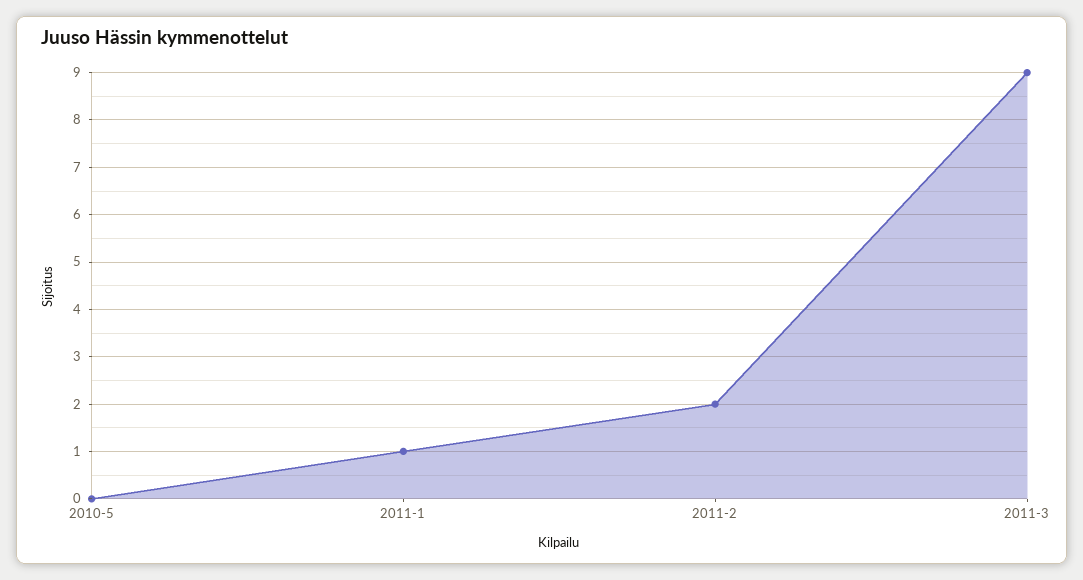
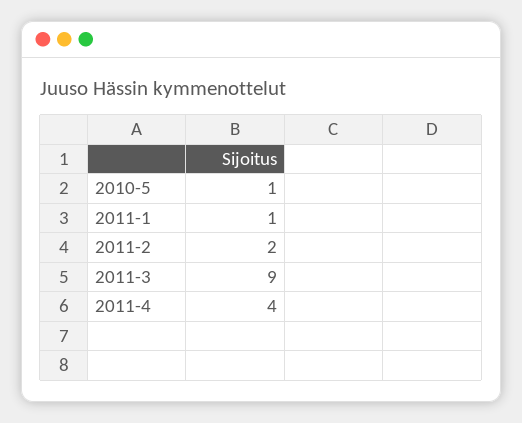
2010-5: 0 -> 1
2011-4: none -> 4

